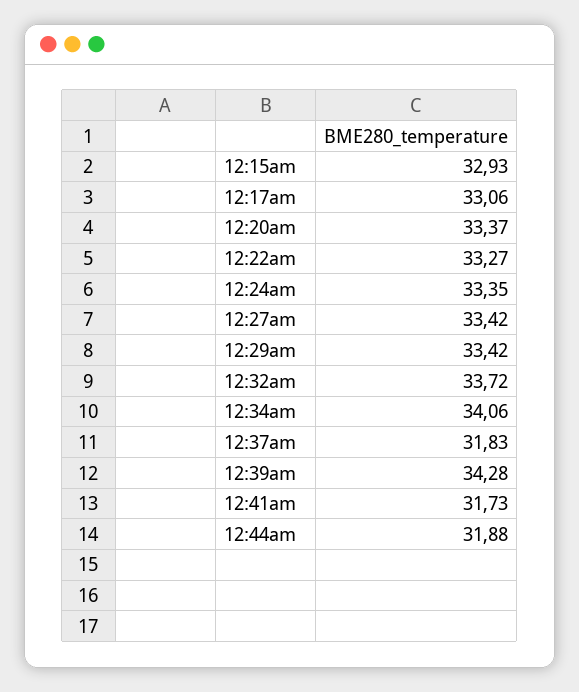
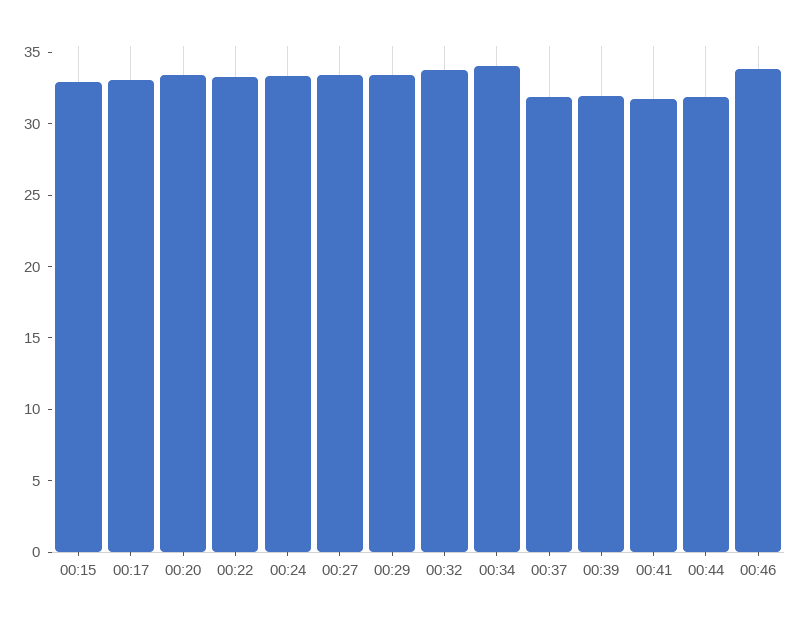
12:39am: 34.28 -> 32
00:46: none -> 34

